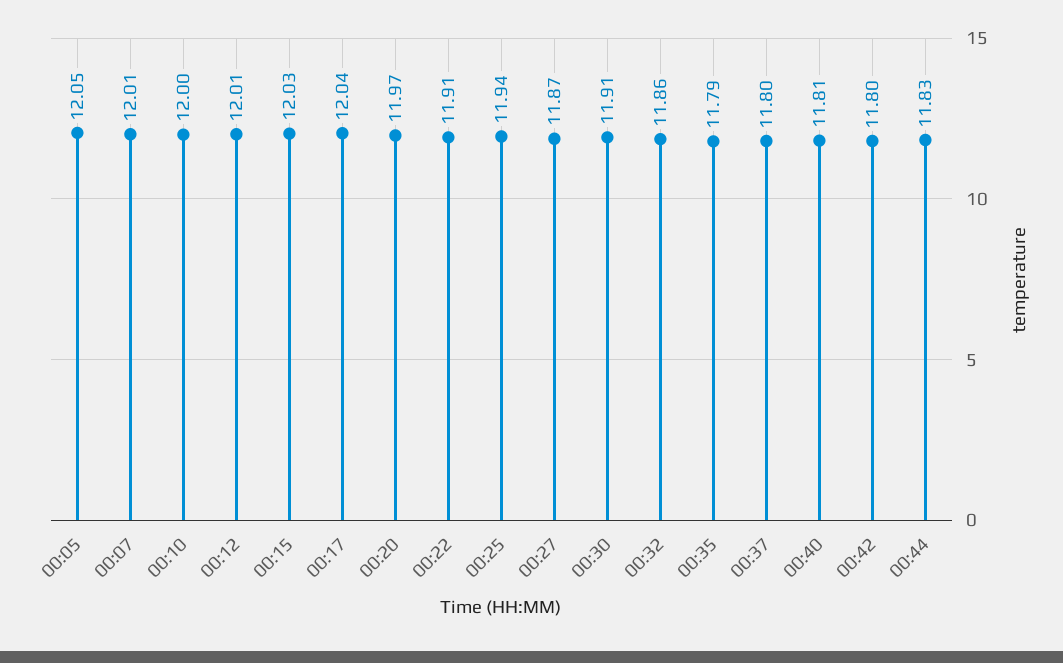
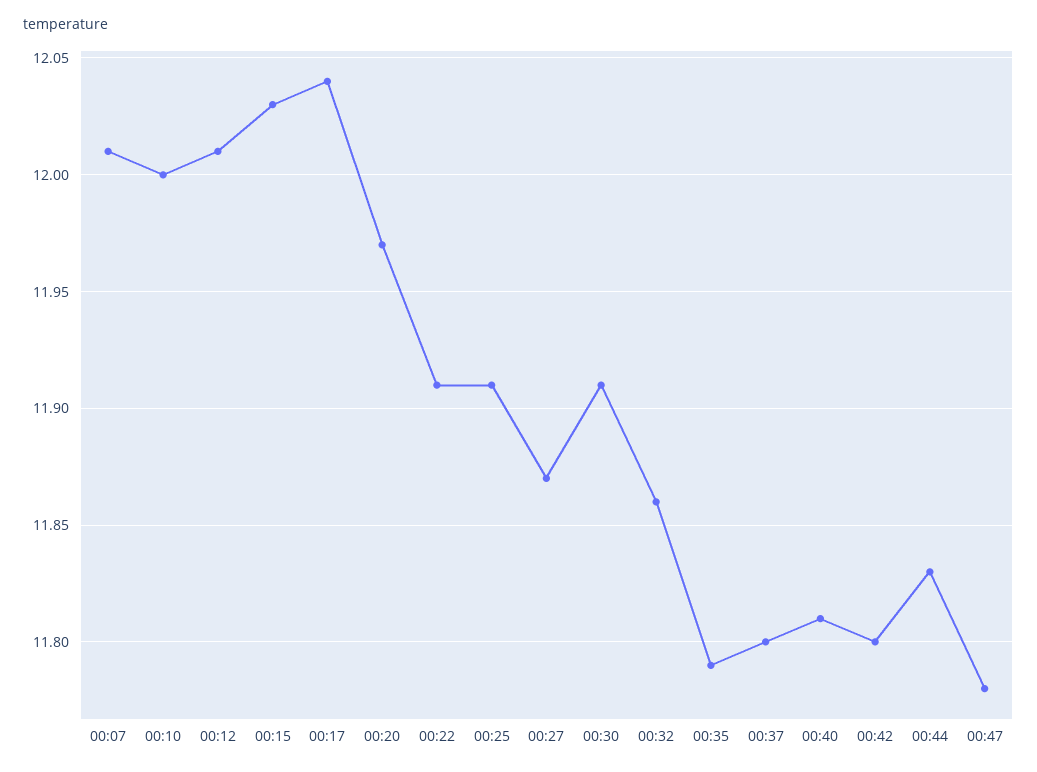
00:05: 12.05 -> none
00:25: 11.94 -> 11.91
00:47: none -> 11.78

